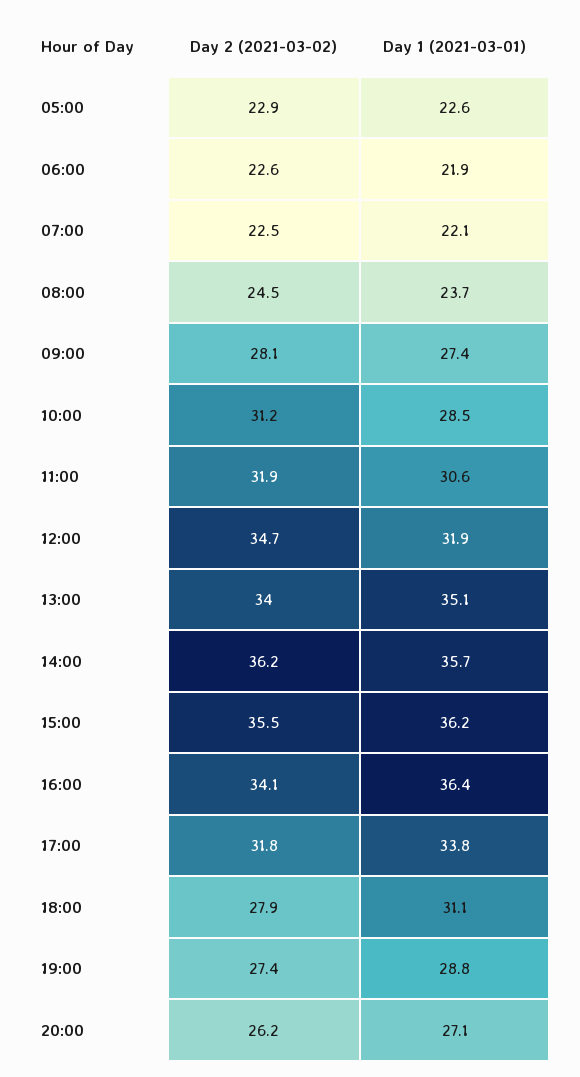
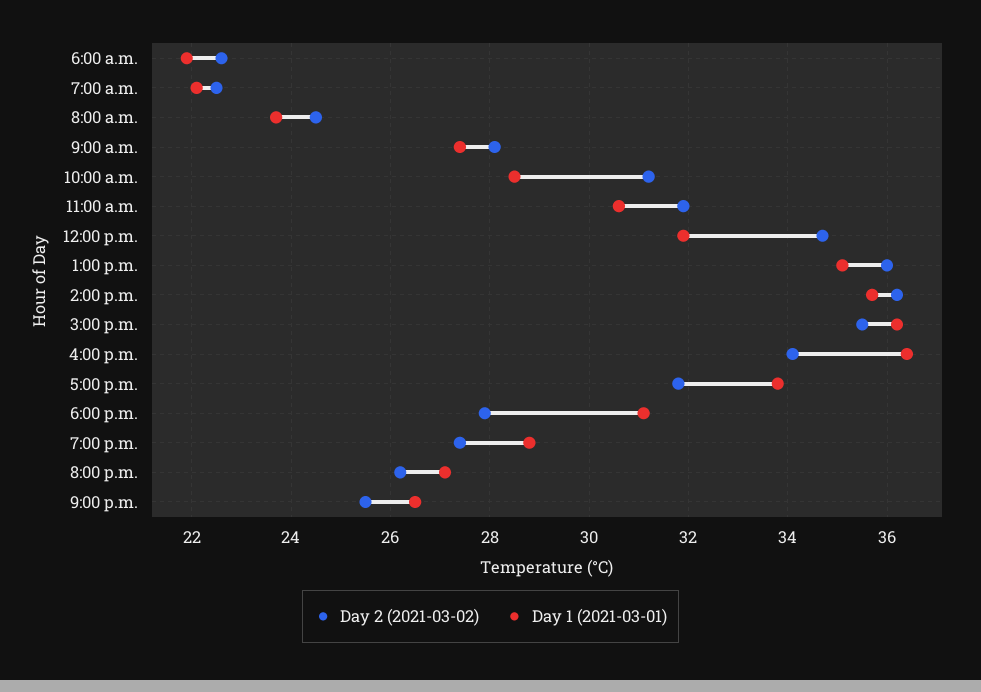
Day 2 (2021-03-02), 05:00: 22.9 -> none
Day 1 (2021-03-01), 05:00: 22.6 -> none
Day 2 (2021-03-02), 13:00: 34 -> 36
Day 2 (2021-03-02), 9:00 p.m.: none -> 25.5
Day 1 (2021-03-01), 9:00 p.m.: none -> 26.5

